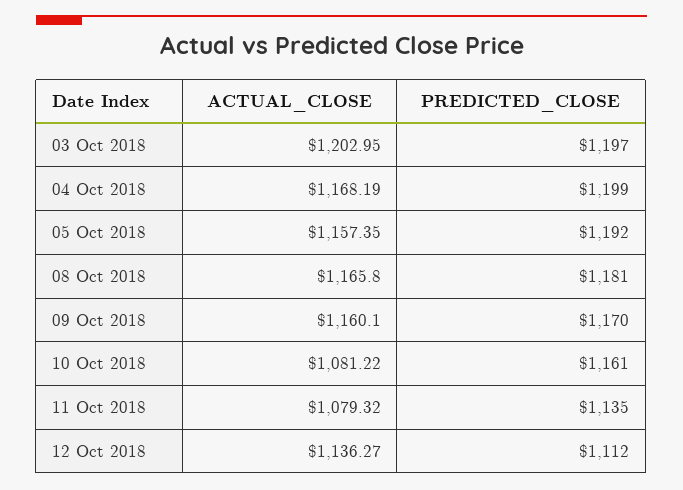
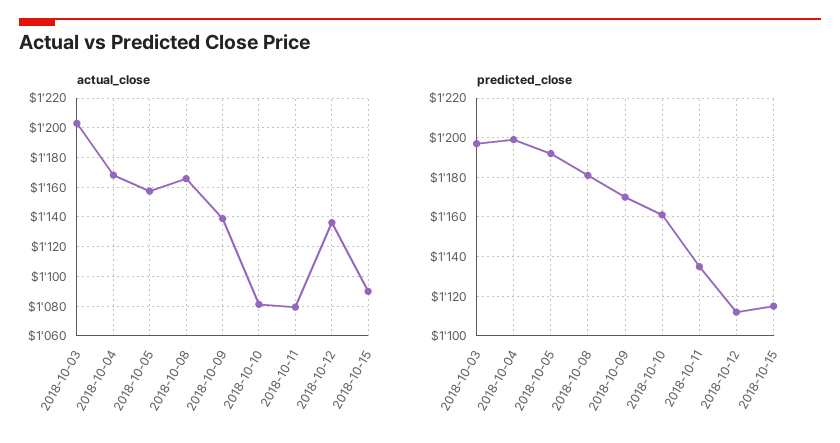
ACTUAL_CLOSE, 09 Oct 2018: 1160.1 -> 1140
ACTUAL_CLOSE, 2018-10-15: none -> 1090
PREDICTED_CLOSE, 2018-10-15: none -> 1115

